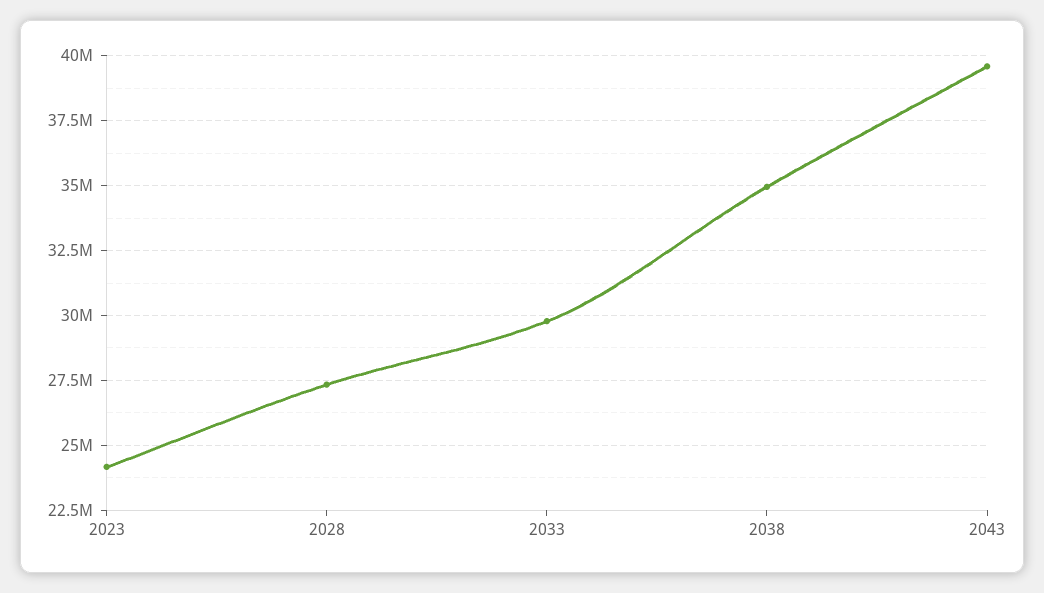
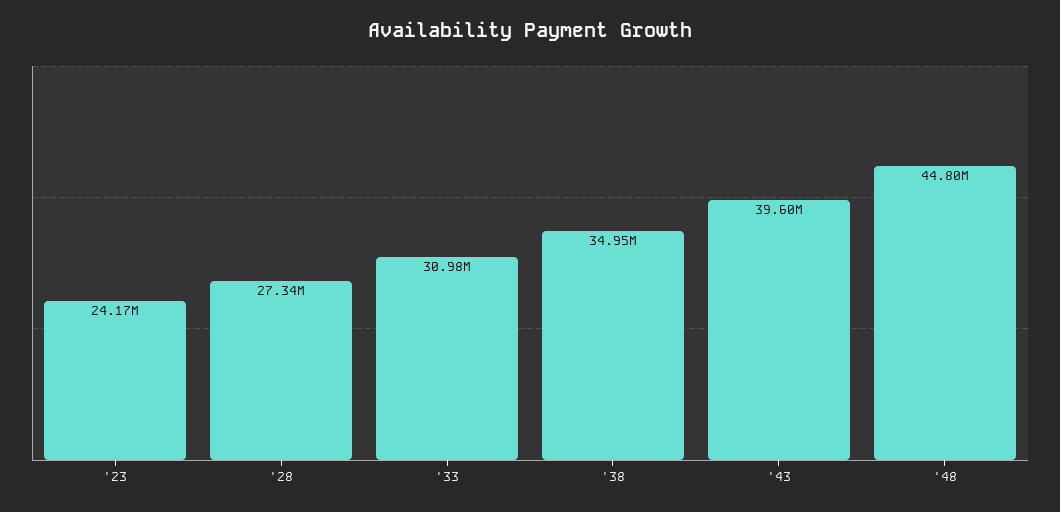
2033: 29750000 -> 30980000
'48: none -> 44800000

